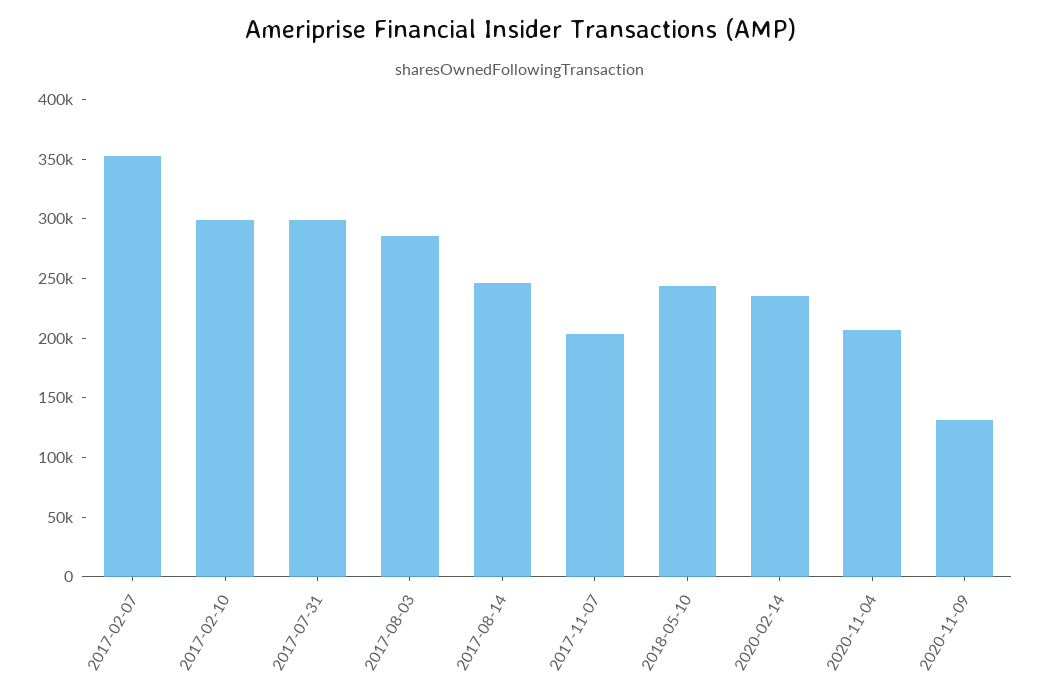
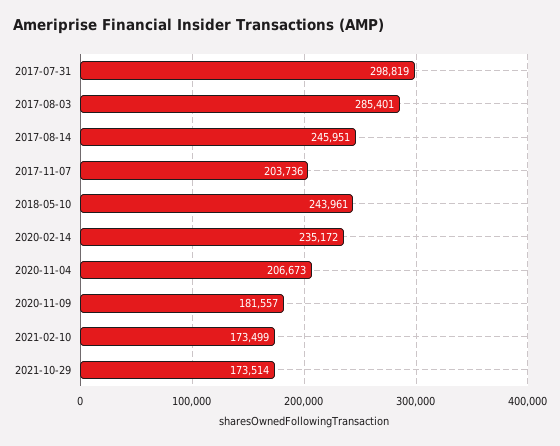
2017-02-07: 350000 -> none
2017-02-10: 300000 -> none
2020-11-09: 130000 -> 181557
2021-02-10: none -> 173499
2021-10-29: none -> 173514

